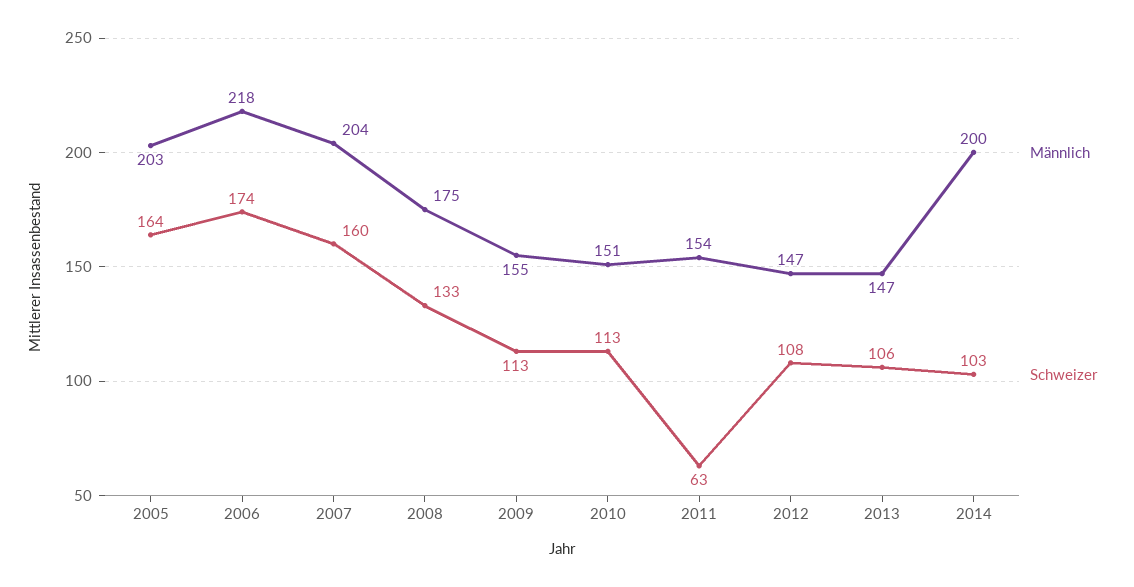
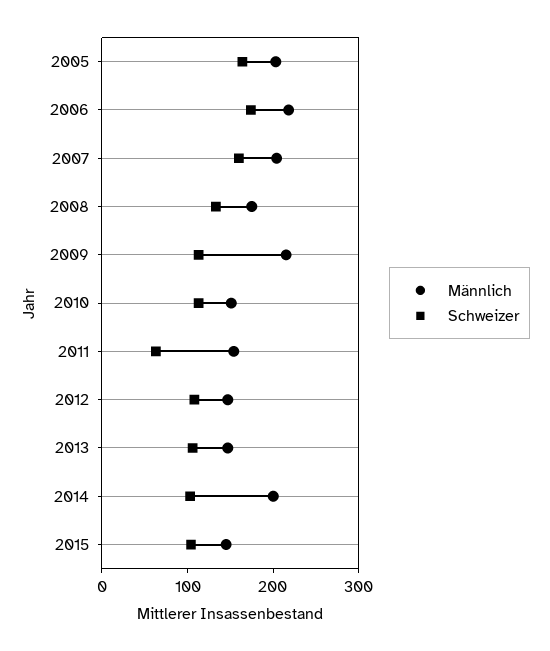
Männlich, 2009: 155 -> 220
Männlich, 2015: none -> 140
Schweizer, 2015: none -> 100

